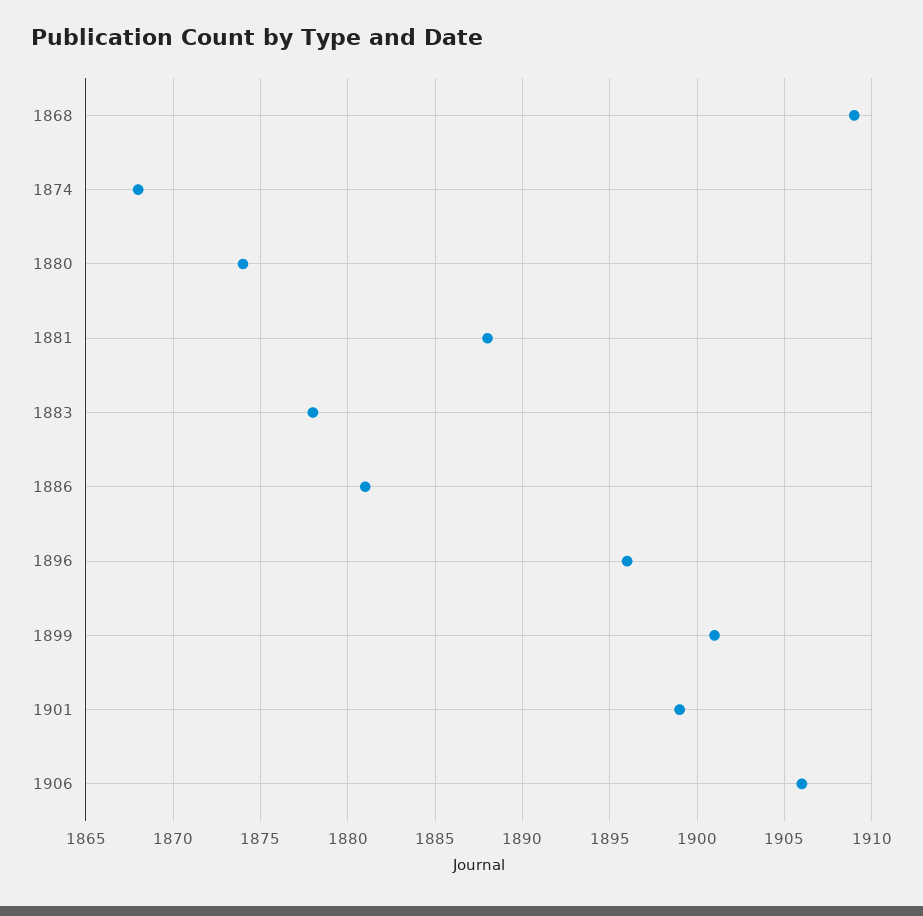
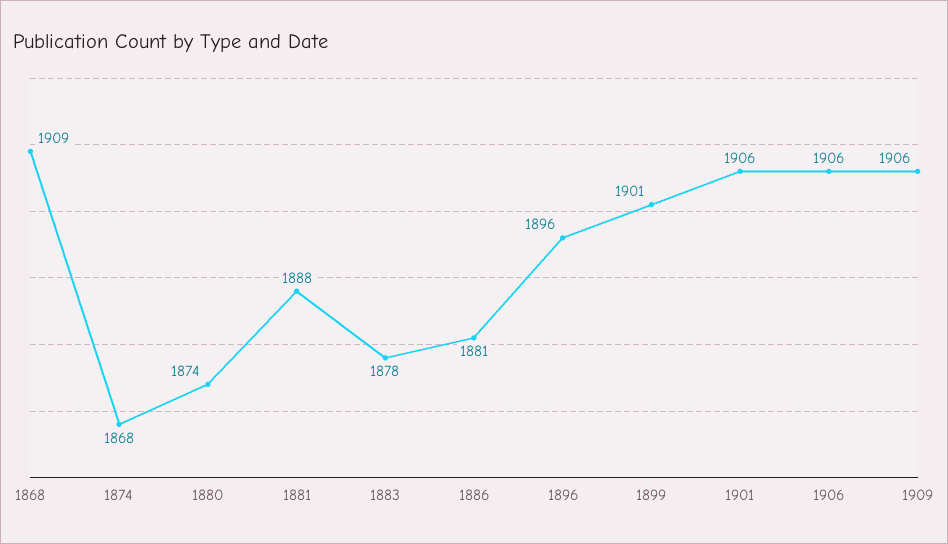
1901: 1899 -> 1906
1909: none -> 1906

